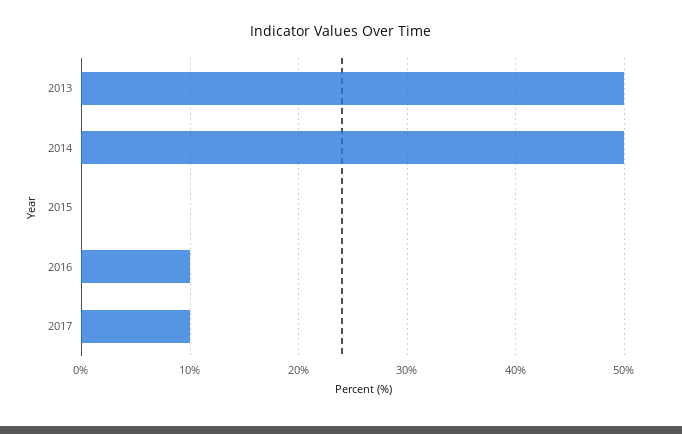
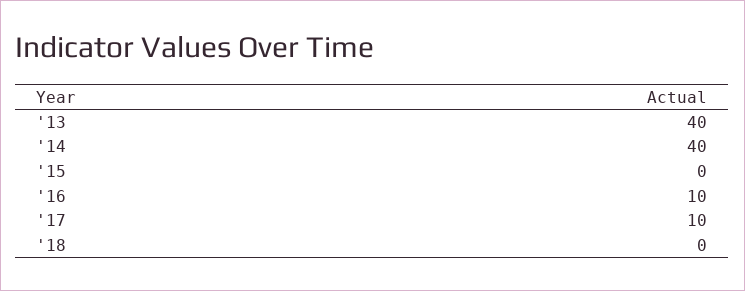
2013: 50 -> 40
2014: 50 -> 40
'18: none -> 0

